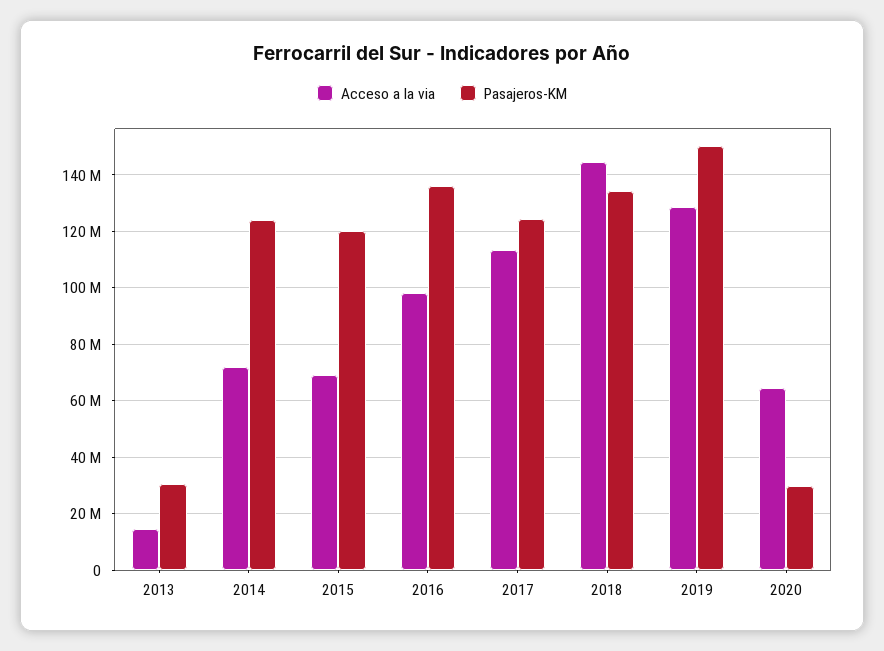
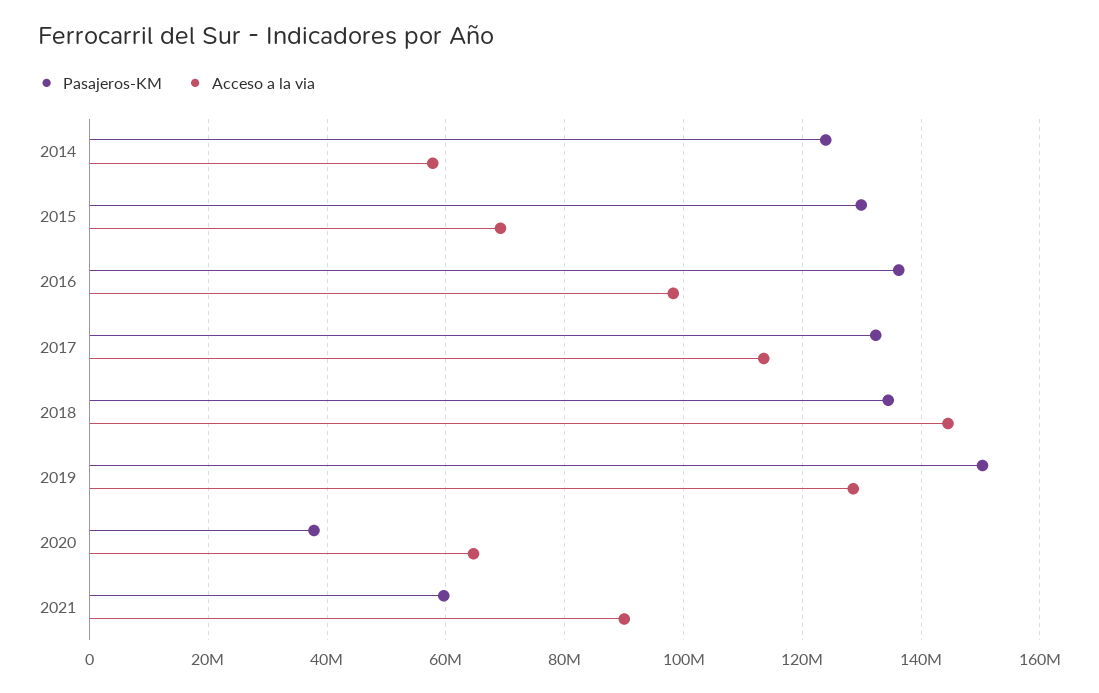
Acceso a la via, 2013: 15000000 -> none
Pasajeros-KM, 2013: 30000000 -> none
Acceso a la via, 2014: 72500000 -> 58000000
Pasajeros-KM, 2015: 120000000 -> 130000000
Pasajeros-KM, 2017: 125000000 -> 132000000
Pasajeros-KM, 2020: 30000000 -> 38000000
Pasajeros-KM, 2021: none -> 60000000
Acceso a la via, 2021: none -> 90000000

